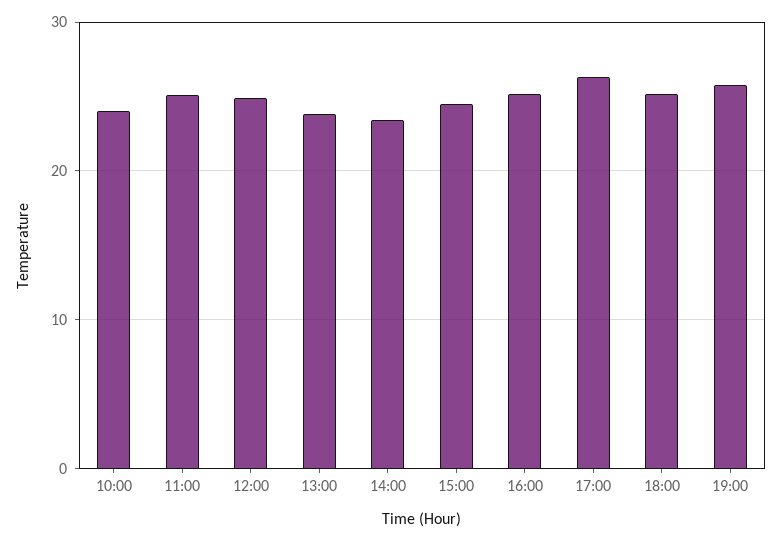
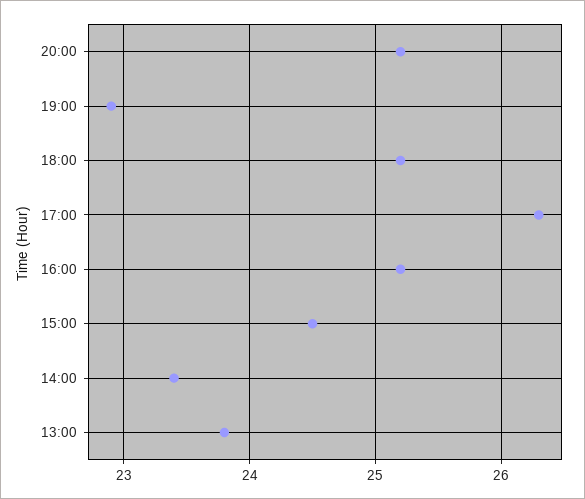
10:00: 24 -> none
11:00: 25 -> none
12:00: 25 -> none
19:00: 26 -> 22.9
20:00: none -> 25.2

